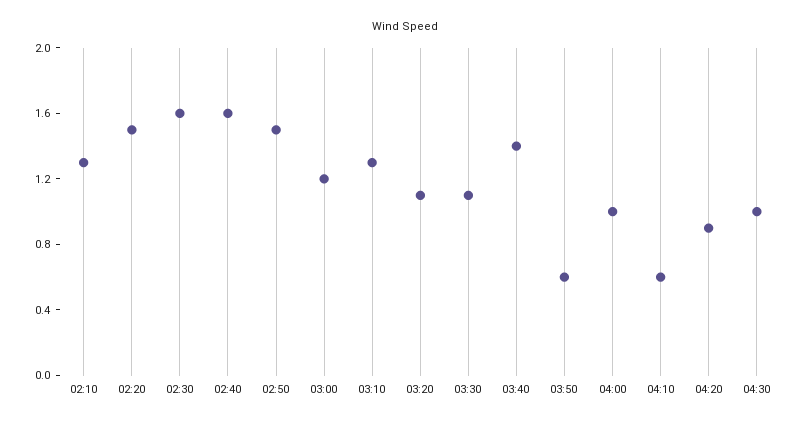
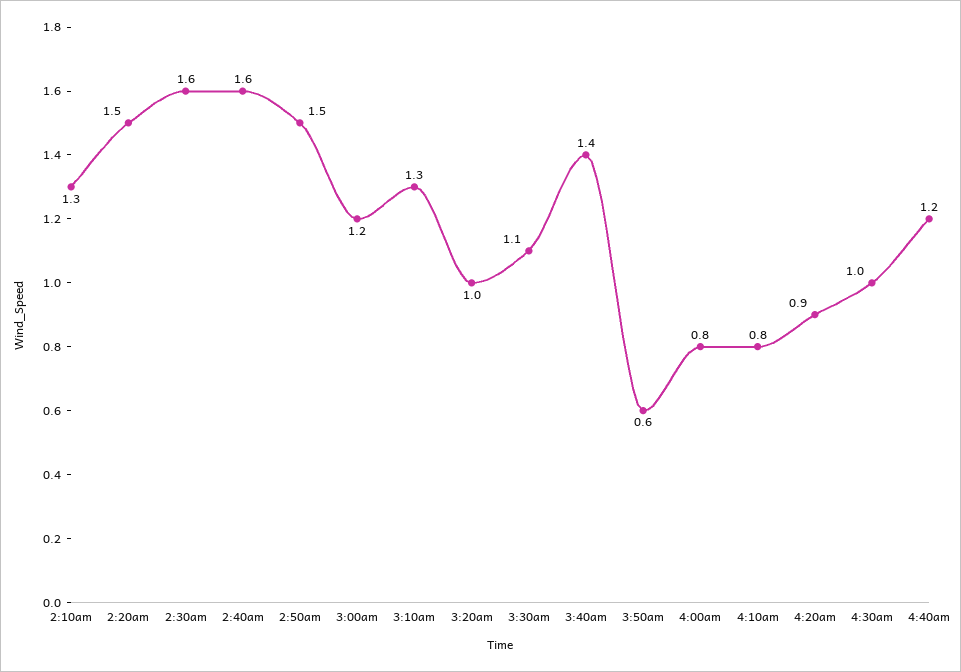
03:20: 1.1 -> 1
04:00: 1 -> 0.8
04:10: 0.6 -> 0.8
4:40am: none -> 1.2

